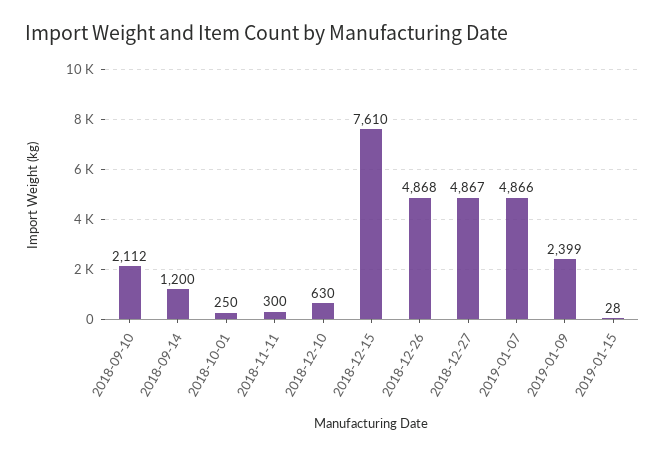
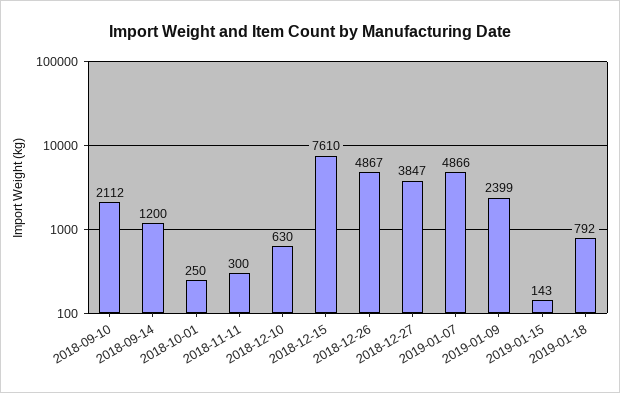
2018-12-26: 4868 -> 4867
2018-12-27: 4867 -> 3847
2019-01-15: 28 -> 143
2019-01-18: none -> 792

